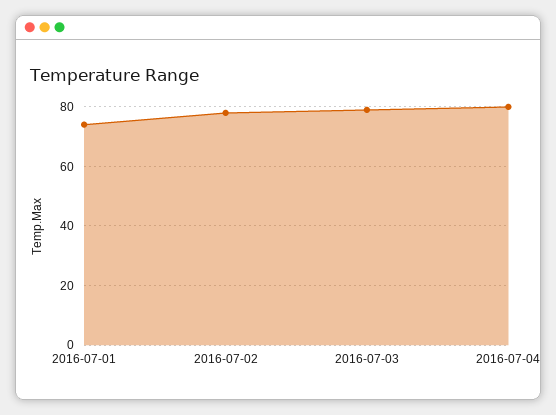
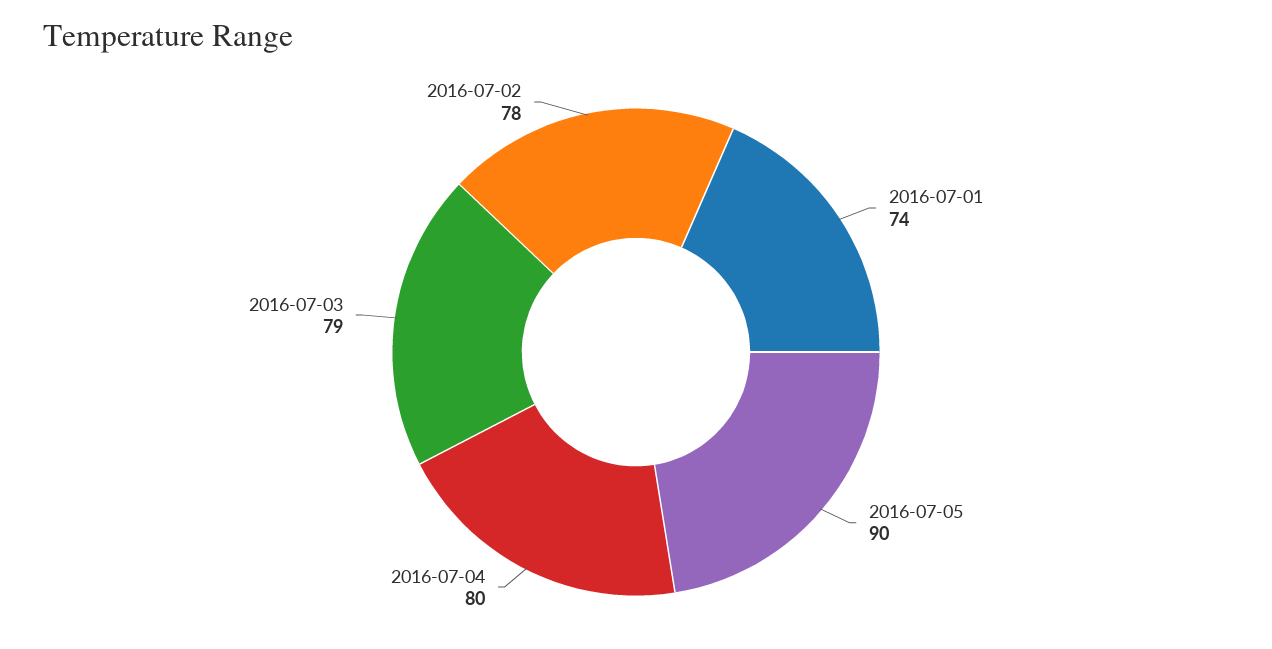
2016-07-05: none -> 90

